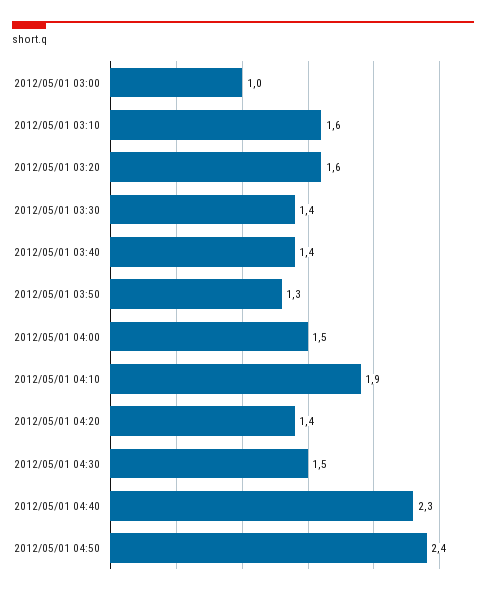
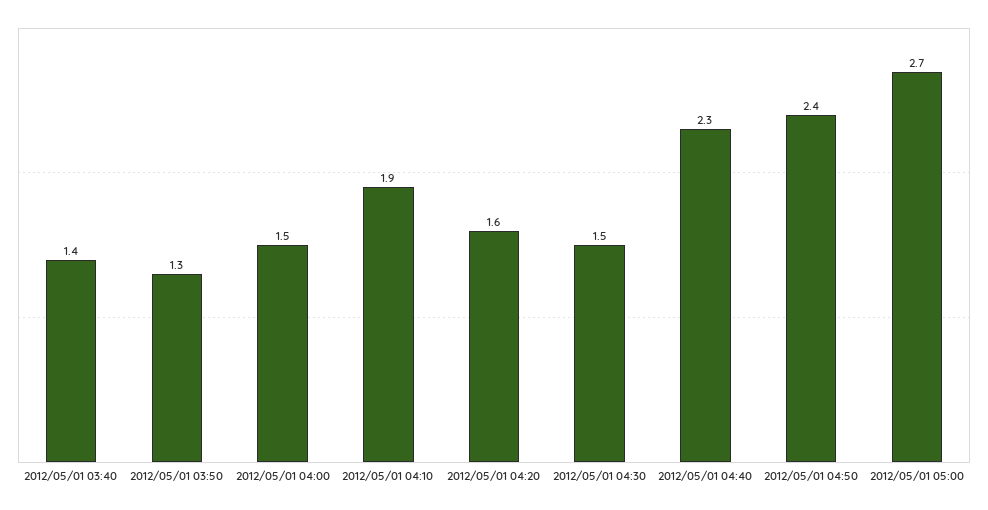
2012/05/01 03:00: 1 -> none
2012/05/01 03:10: 1.6 -> none
2012/05/01 03:20: 1.6 -> none
2012/05/01 03:30: 1.4 -> none
2012/05/01 04:20: 1.4 -> 1.6
2012/05/01 05:00: none -> 2.7

